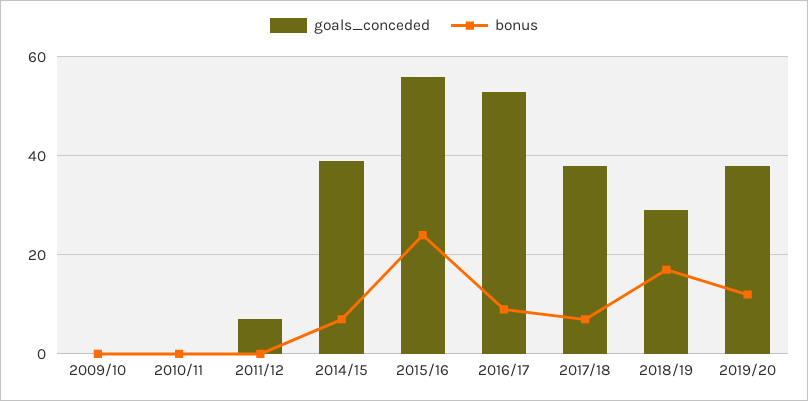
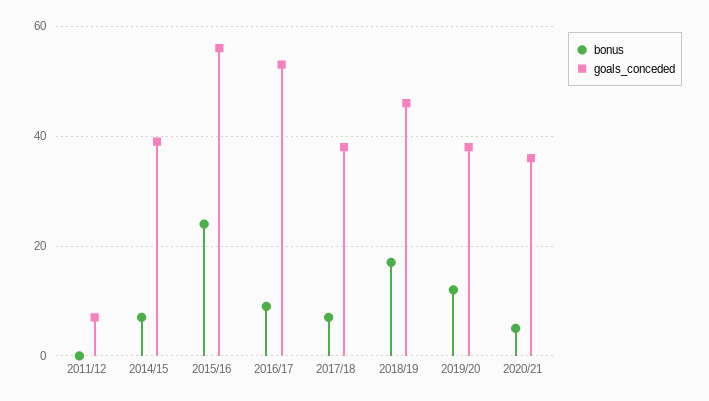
goals_conceded, 2009/10: 0 -> none
bonus, 2009/10: 0 -> none
goals_conceded, 2010/11: 0 -> none
bonus, 2010/11: 0 -> none
goals_conceded, 2018/19: 30 -> 45
bonus, 2020/21: none -> 5
goals_conceded, 2020/21: none -> 35

